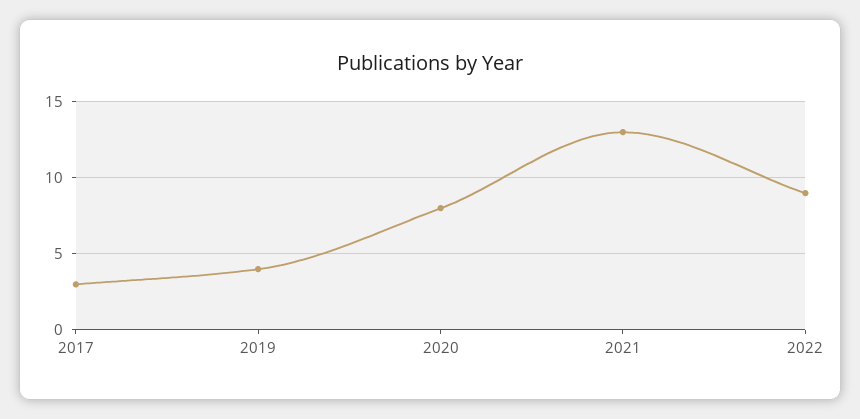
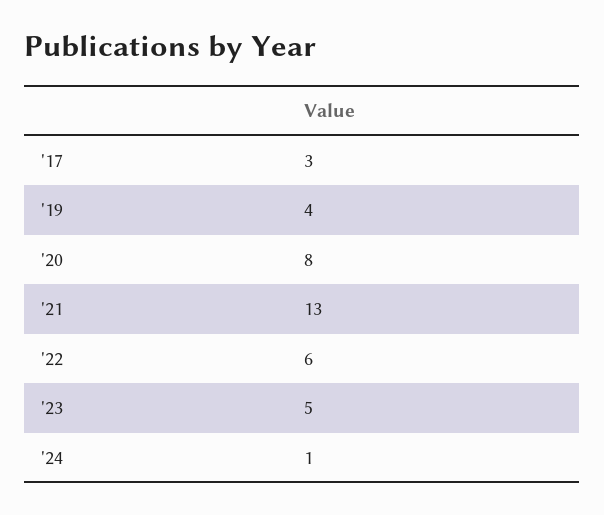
2022: 9 -> 6
'23: none -> 5
'24: none -> 1

